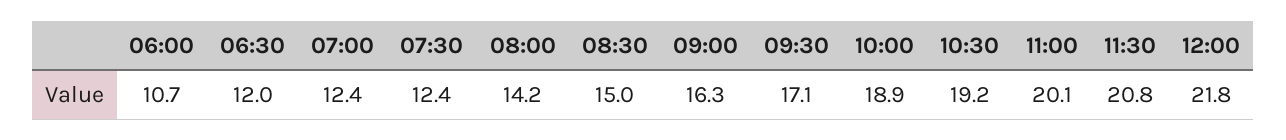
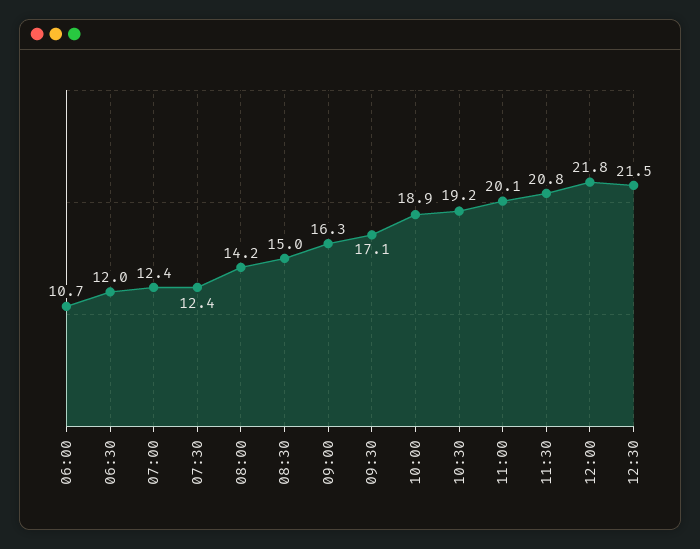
12:30: none -> 21.5

